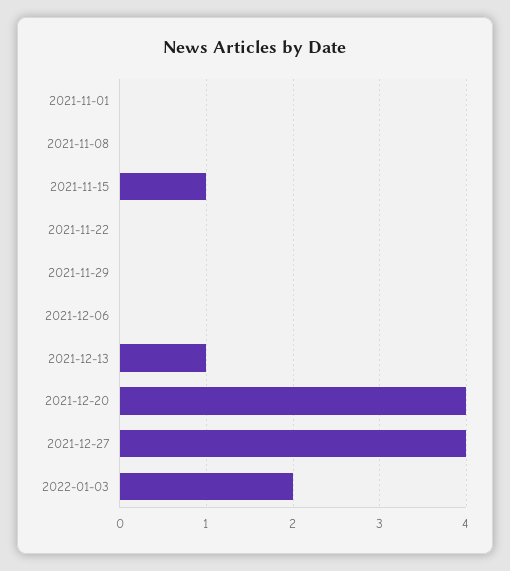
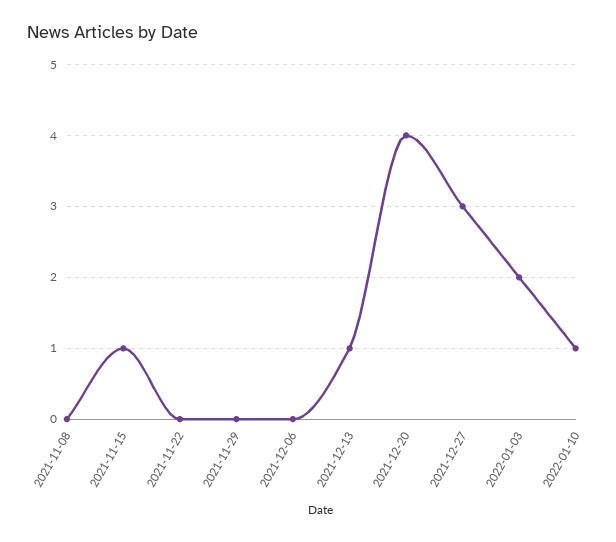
2021-11-01: 0 -> none
2021-12-27: 4 -> 3
2022-01-10: none -> 1

